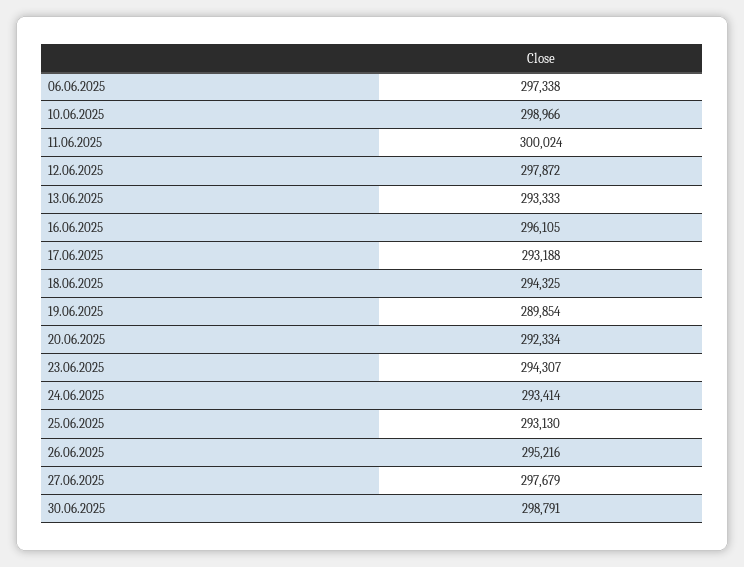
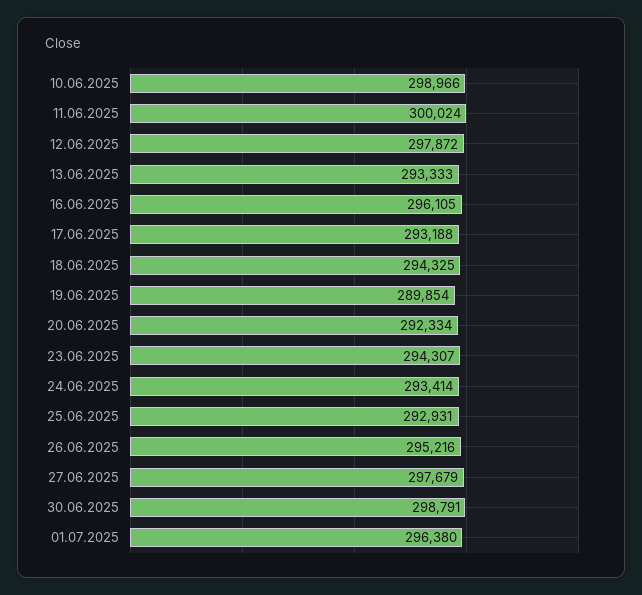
06.06.2025: 297338 -> none
25.06.2025: 293130 -> 292931
01.07.2025: none -> 296380

